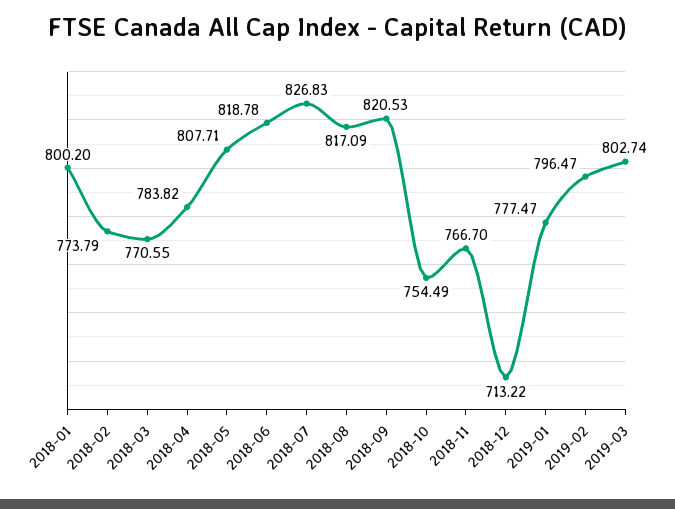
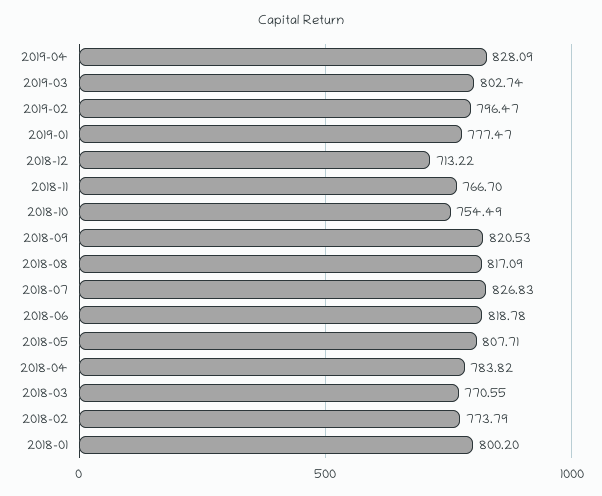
2019-04: none -> 828.09

